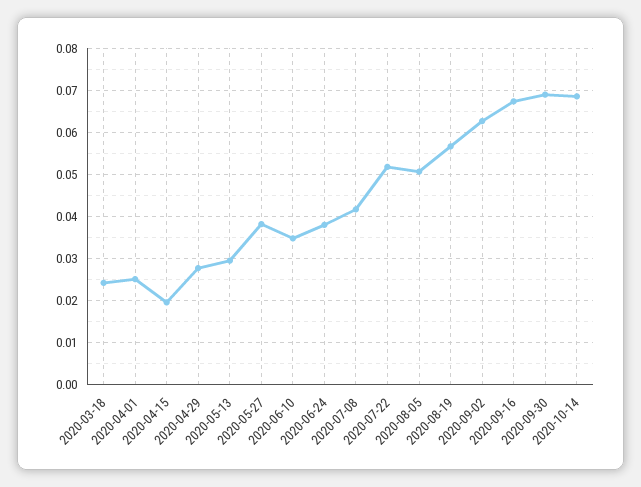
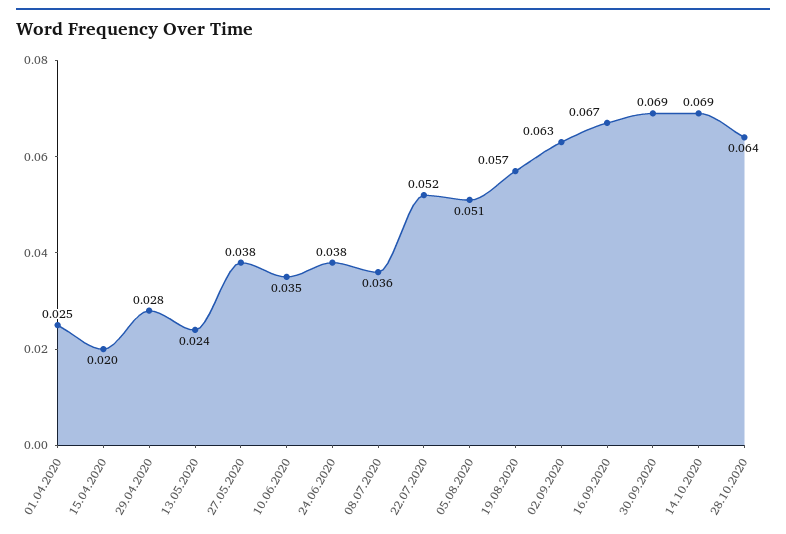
2020-03-18: 0.024 -> none
2020-05-13: 0.03 -> 0.024
2020-07-08: 0.042 -> 0.036
28.10.2020: none -> 0.064

